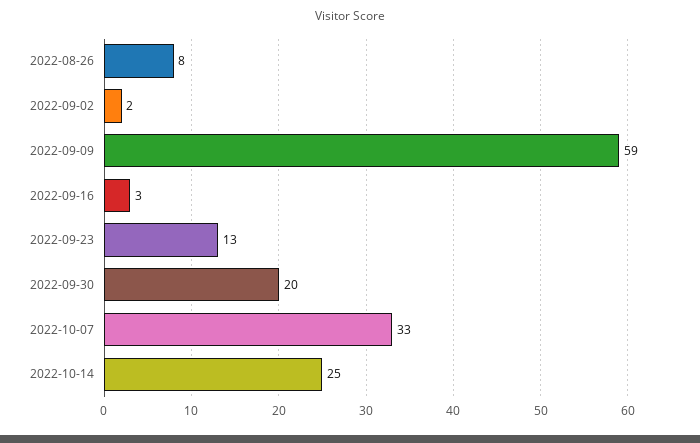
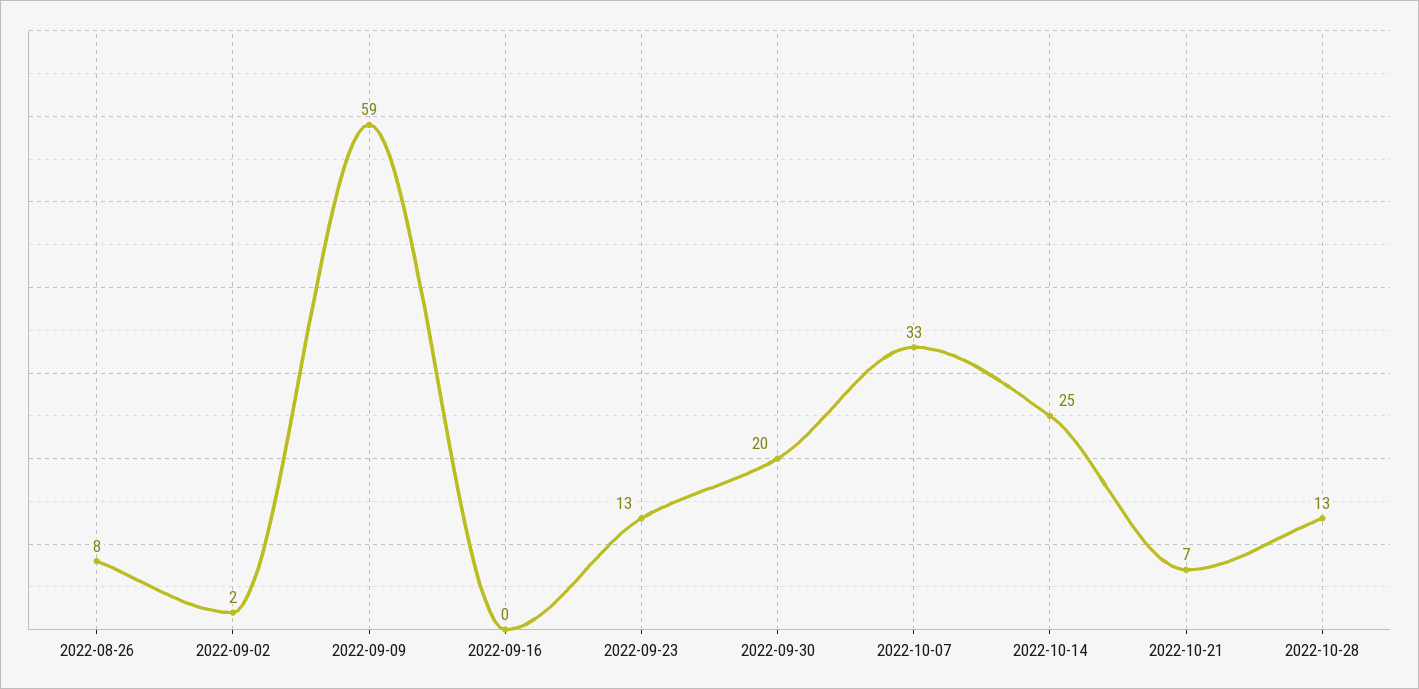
2022-09-16: 3 -> 0
2022-10-21: none -> 7
2022-10-28: none -> 13

